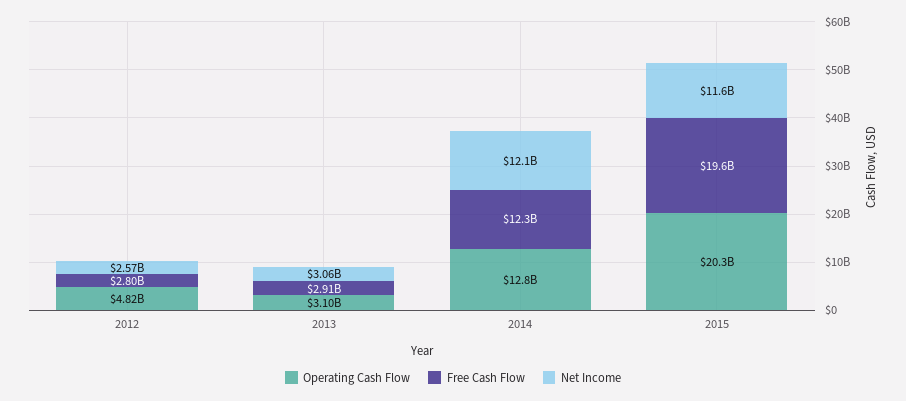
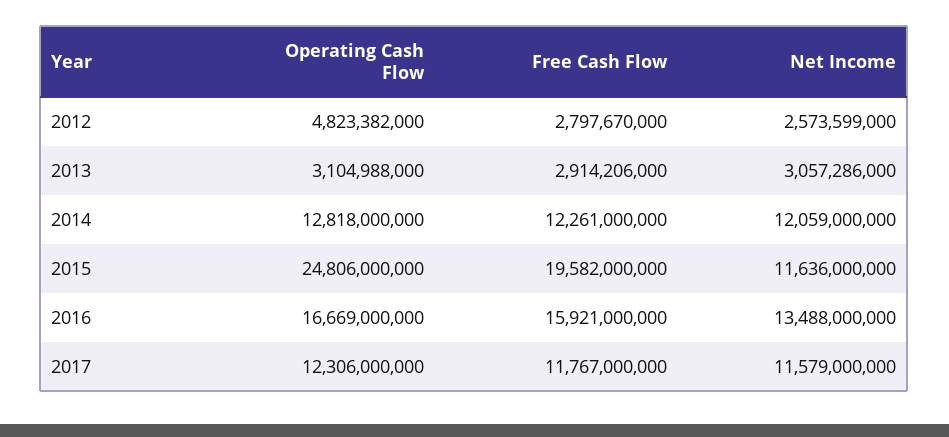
Operating Cash Flow, 2015: 20300000000 -> 24806000000
Operating Cash Flow, 2016: none -> 16669000000
Free Cash Flow, 2016: none -> 15921000000
Net Income, 2016: none -> 13488000000
Operating Cash Flow, 2017: none -> 12306000000
Free Cash Flow, 2017: none -> 11767000000
Net Income, 2017: none -> 11579000000

